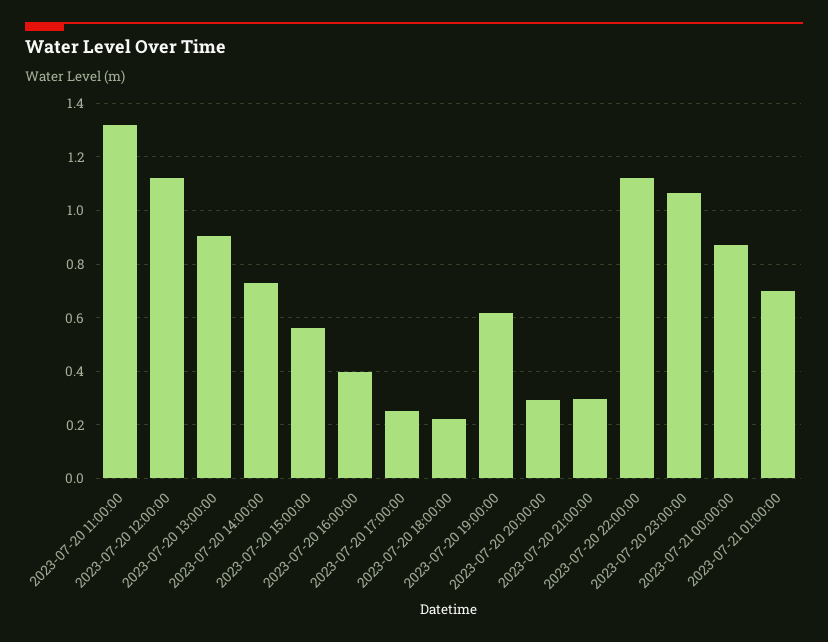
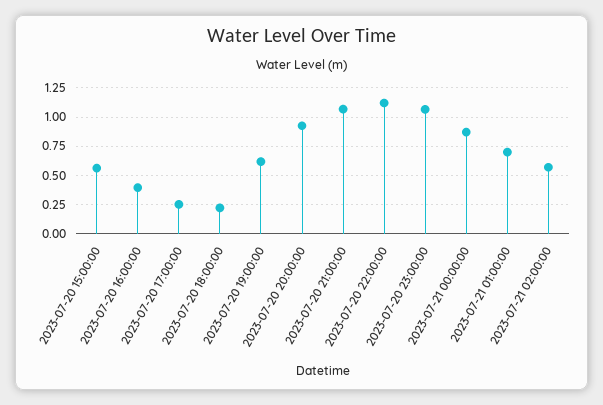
2023-07-20 11:00:00: 1.325 -> none
2023-07-20 12:00:00: 1.125 -> none
2023-07-20 13:00:00: 0.9 -> none
2023-07-20 14:00:00: 0.725 -> none
2023-07-20 20:00:00: 0.3 -> 1
2023-07-20 21:00:00: 0.3 -> 1
2023-07-21 02:00:00: none -> 0.5

